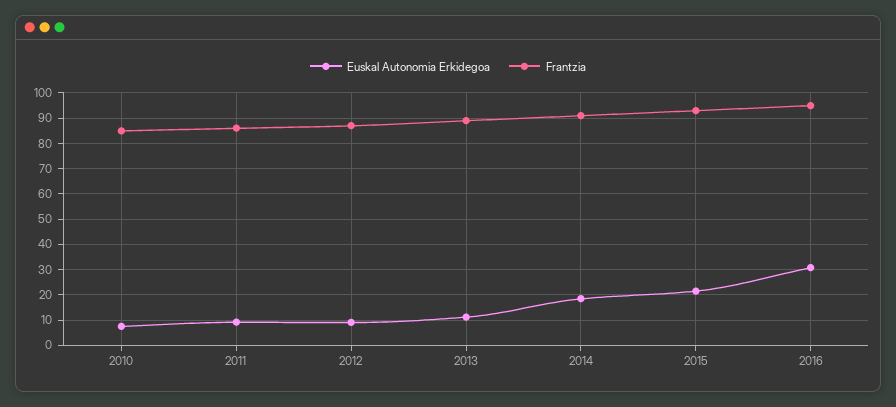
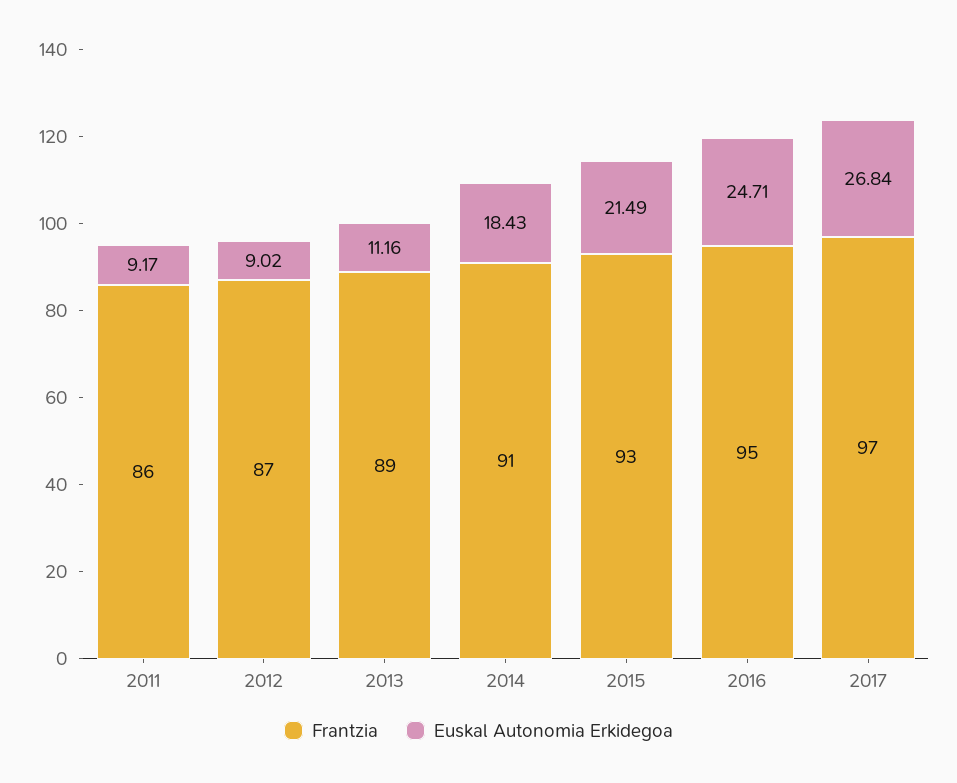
Euskal Autonomia Erkidegoa, 2010: 7.5 -> none
Frantzia, 2010: 85 -> none
Euskal Autonomia Erkidegoa, 2016: 30 -> 24.71
Frantzia, 2017: none -> 97
Euskal Autonomia Erkidegoa, 2017: none -> 26.84

